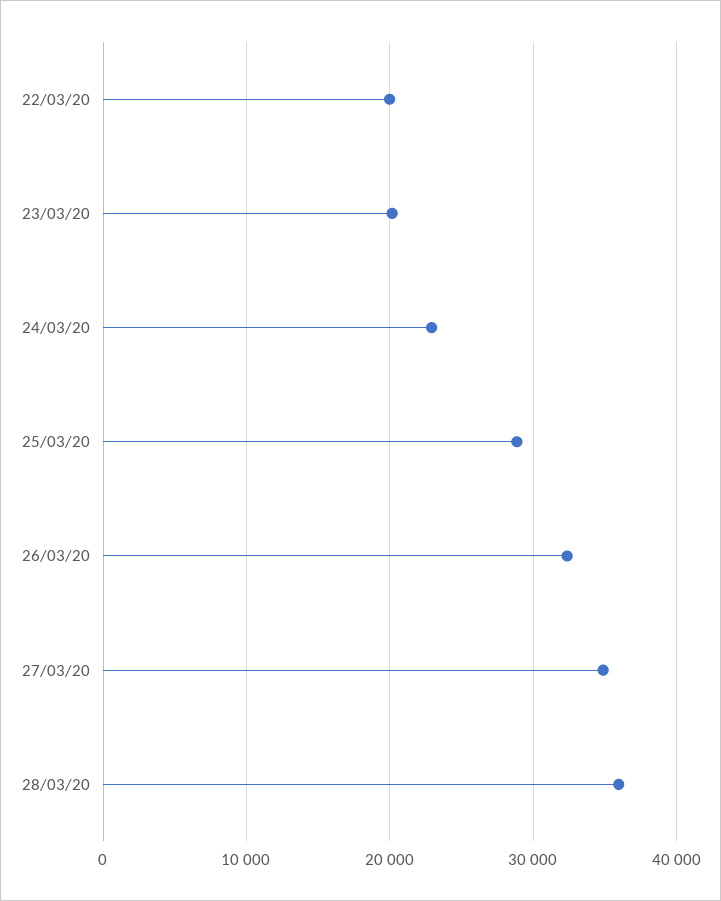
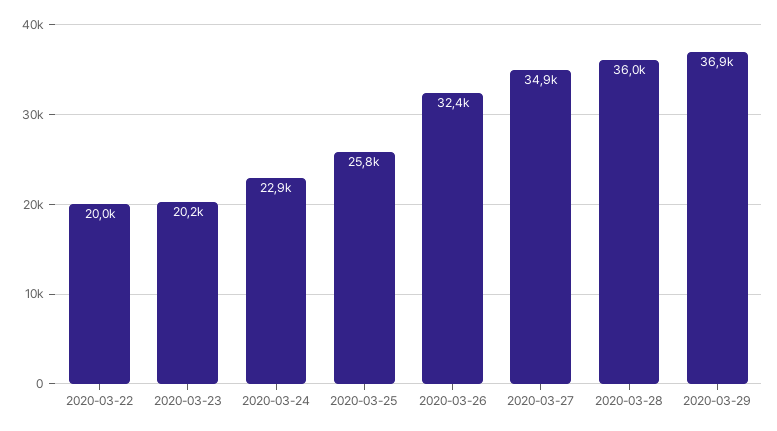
25/03/20: 29000 -> 25800
2020-03-29: none -> 36900

